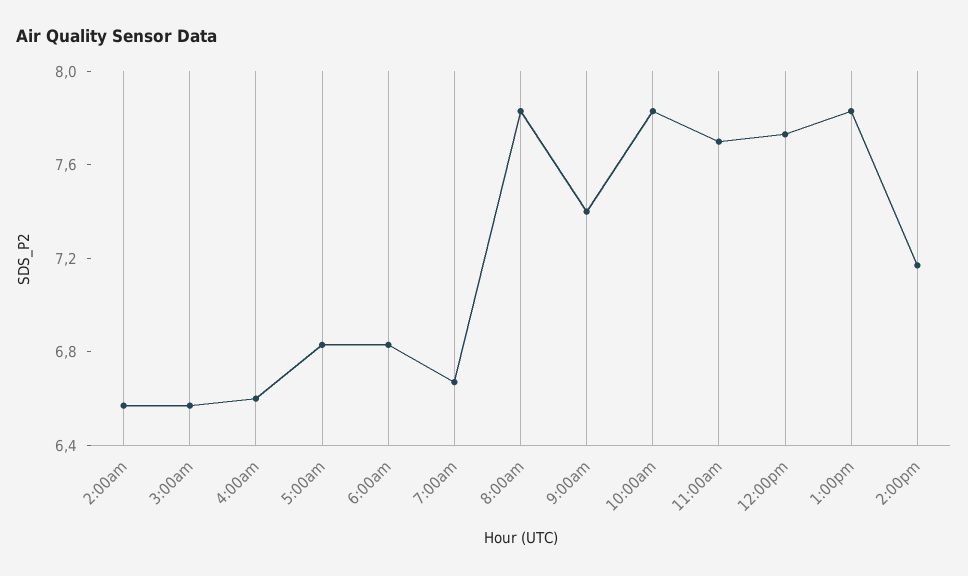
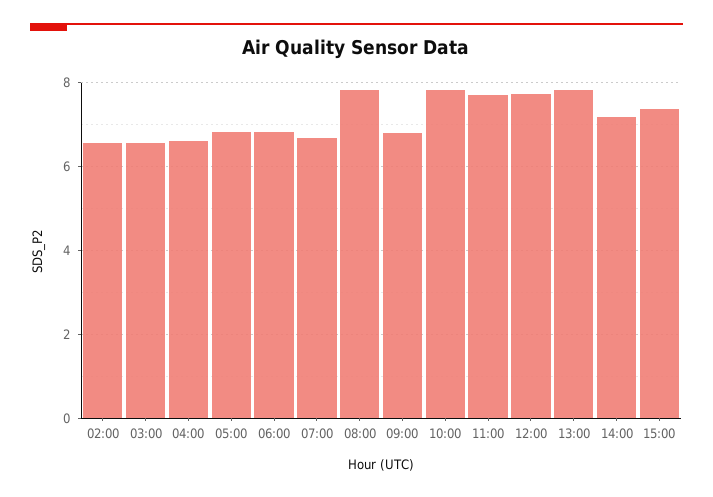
9:00am: 7.4 -> 6.8
15:00: none -> 7.4

